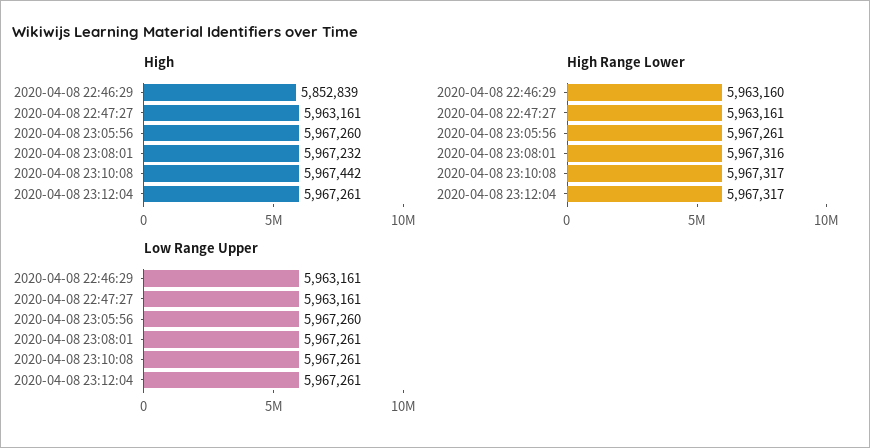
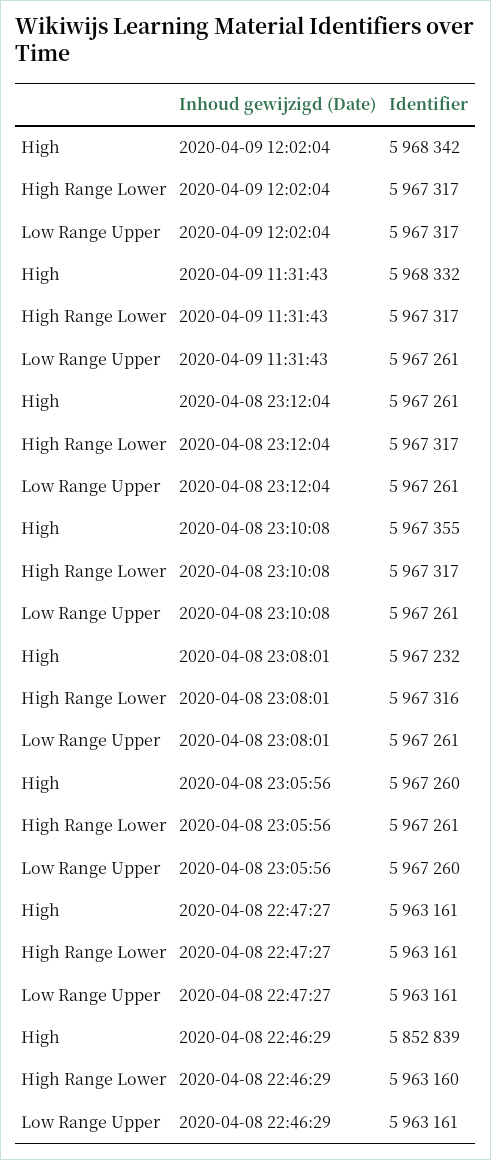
High, 2020-04-08 23:10:08: 5967442 -> 5967355
High, 2020-04-09 12:02:04: none -> 5968342
High Range Lower, 2020-04-09 12:02:04: none -> 5967317
Low Range Upper, 2020-04-09 12:02:04: none -> 5967317
High, 2020-04-09 11:31:43: none -> 5968332
High Range Lower, 2020-04-09 11:31:43: none -> 5967317
Low Range Upper, 2020-04-09 11:31:43: none -> 5967261

